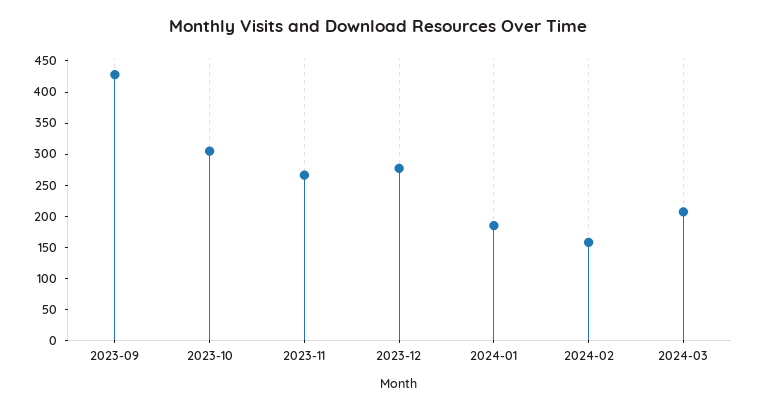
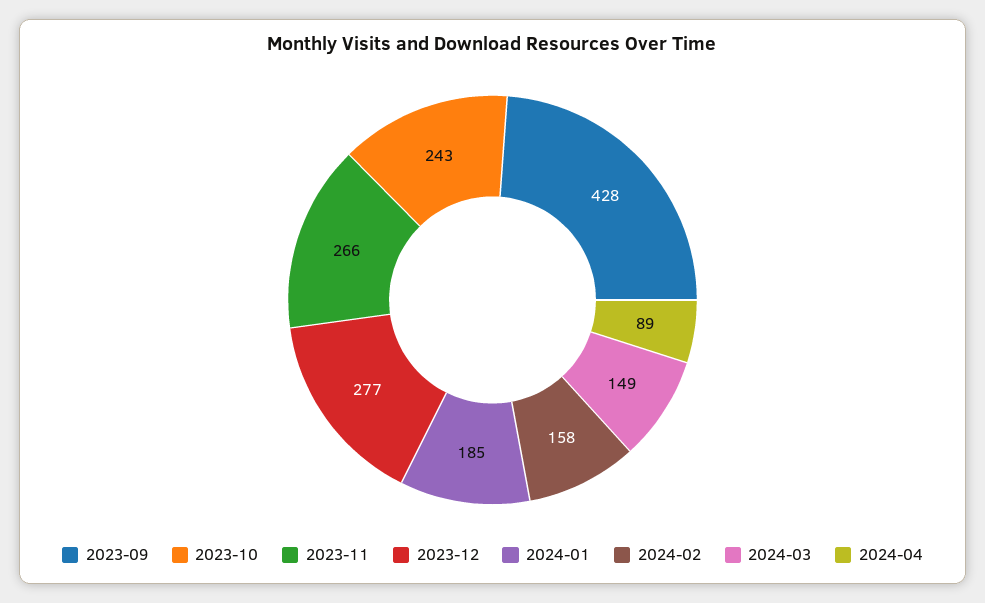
2023-10: 300 -> 243
2024-03: 200 -> 149
2024-04: none -> 89

